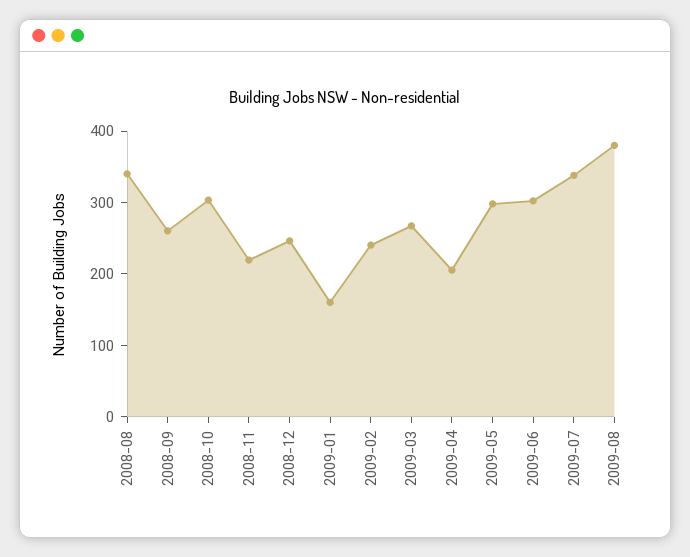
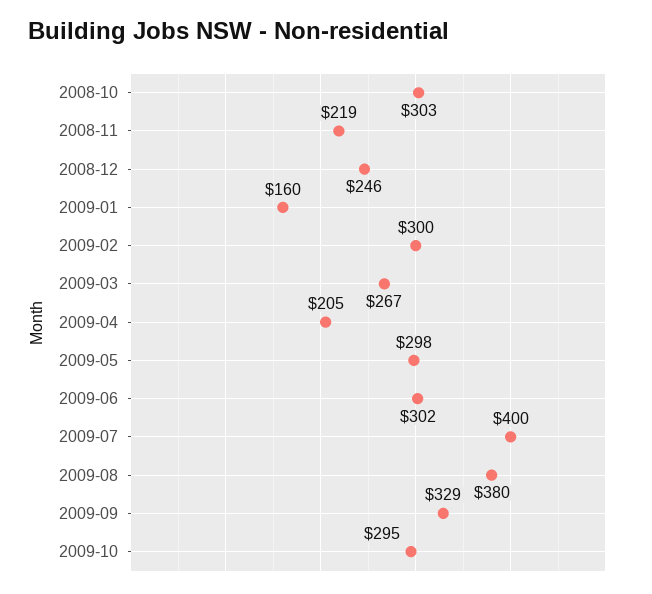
2008-08: 340 -> none
2008-09: 260 -> none
2009-02: 240 -> 300
2009-07: 340 -> 400
2009-09: none -> 329
2009-10: none -> 295

